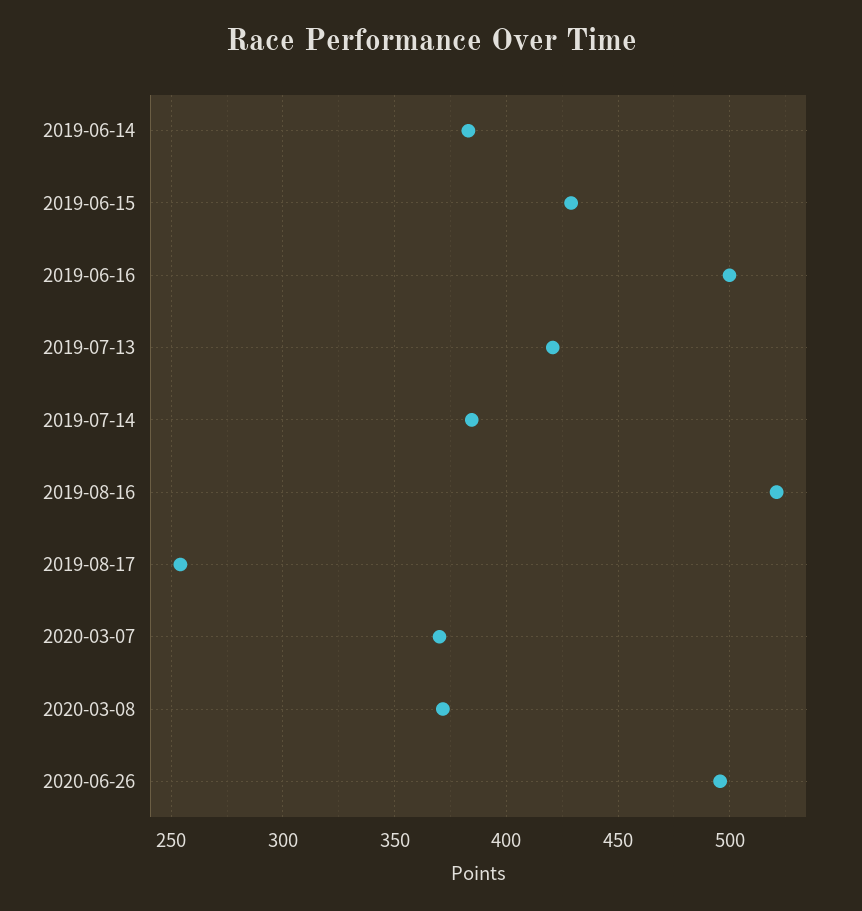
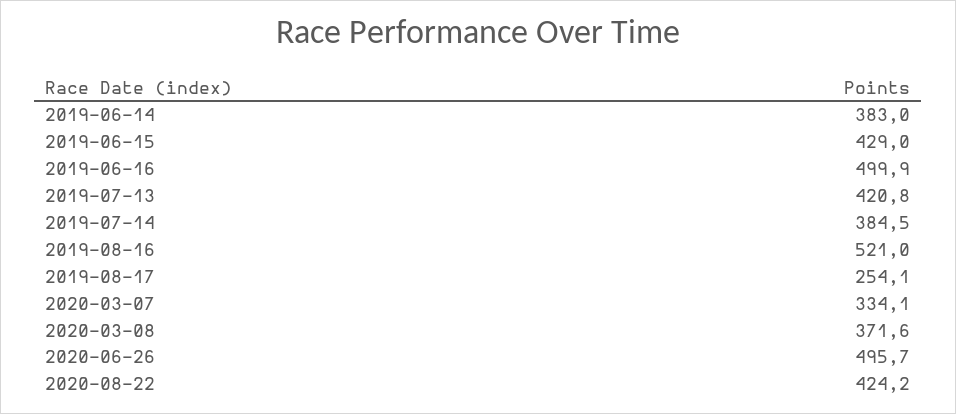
2020-03-07: 370 -> 334.1
2020-08-22: none -> 424.2

